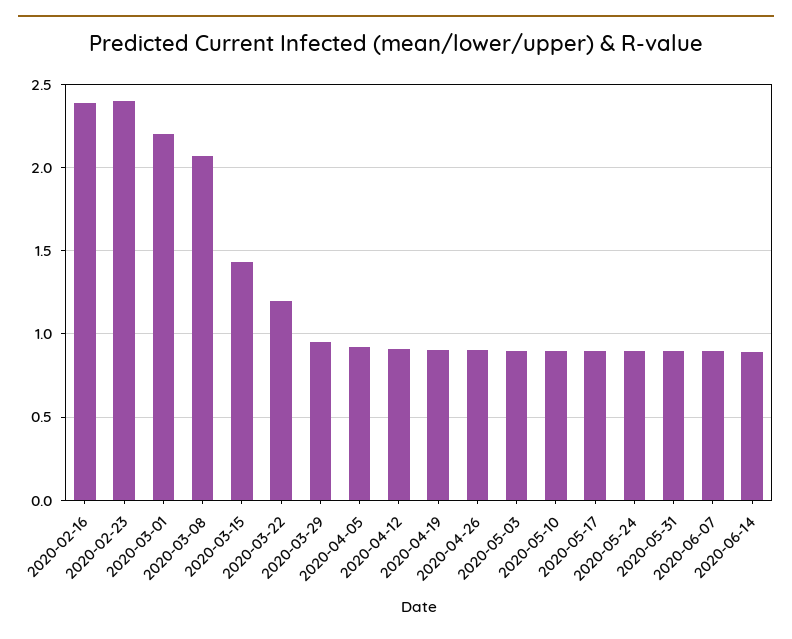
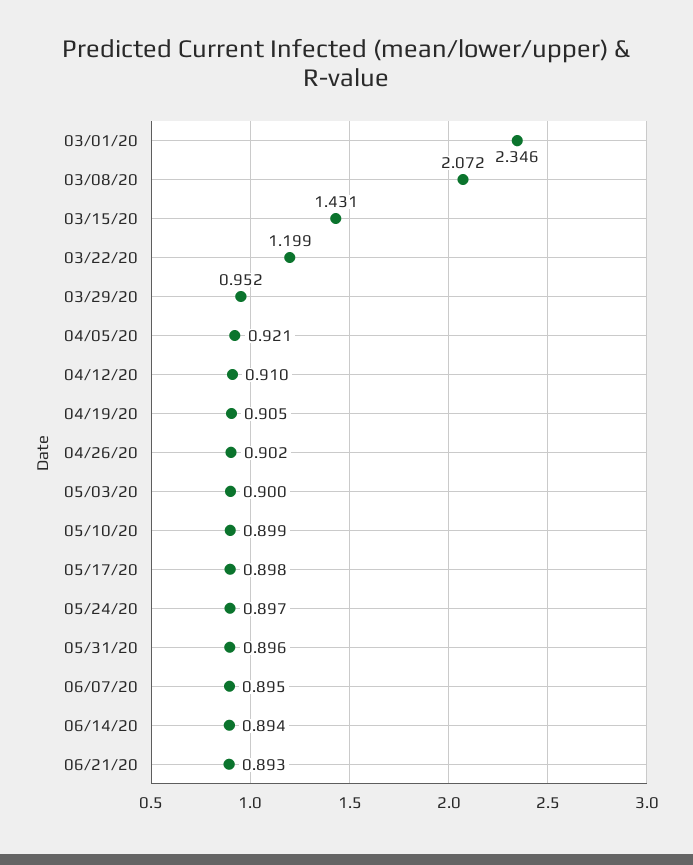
2020-02-16: 2.4 -> none
2020-02-23: 2.4 -> none
2020-03-01: 2.2 -> 2.346
06/21/20: none -> 0.893

